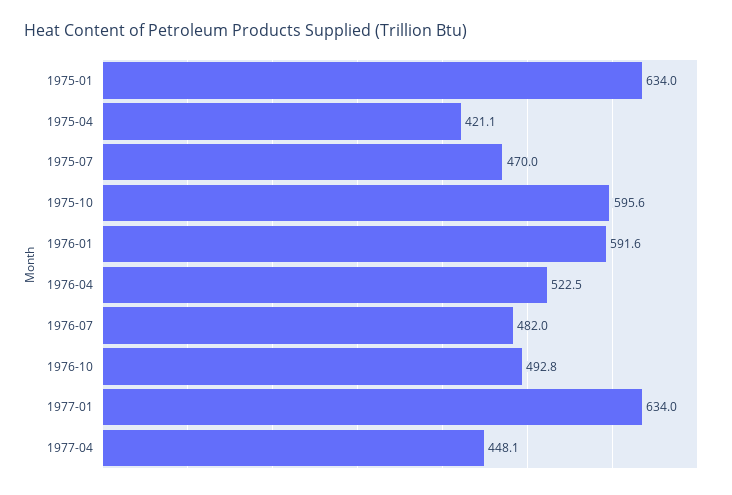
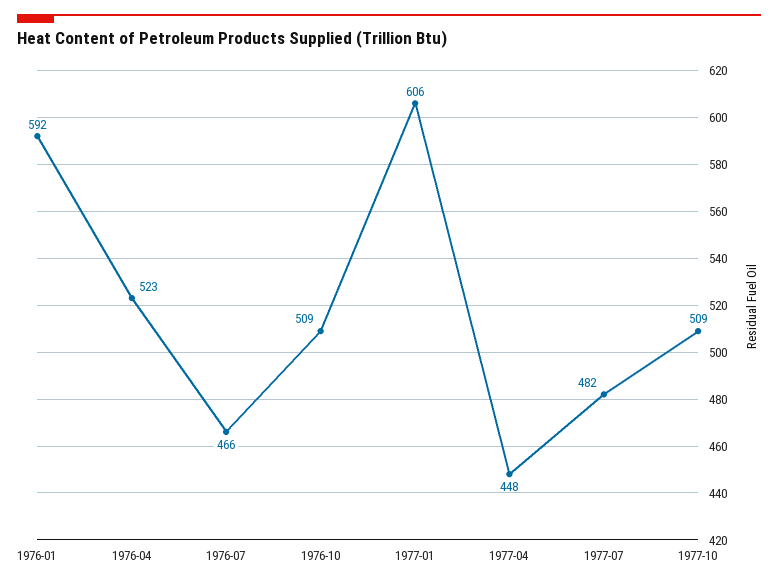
1975-01: 634 -> none
1975-04: 421.1 -> none
1975-07: 470 -> none
1975-10: 595.6 -> none
1976-07: 482 -> 466
1976-10: 492.8 -> 509
1977-01: 634 -> 606
1977-07: none -> 482
1977-10: none -> 509

